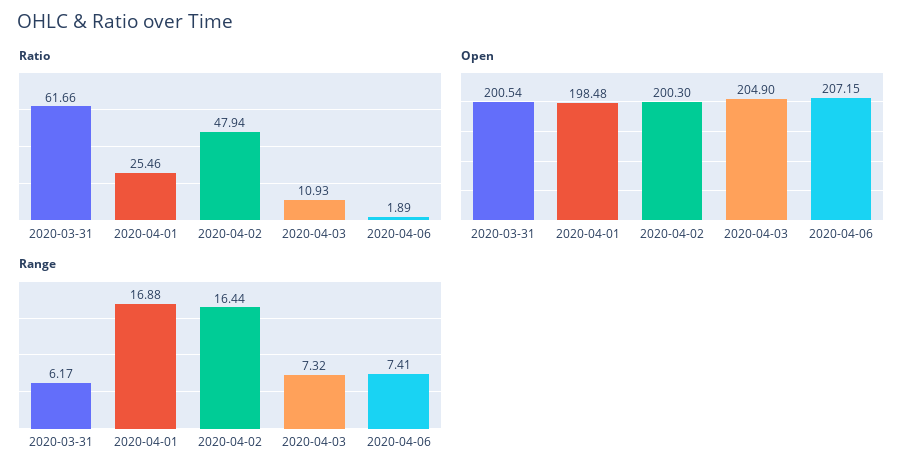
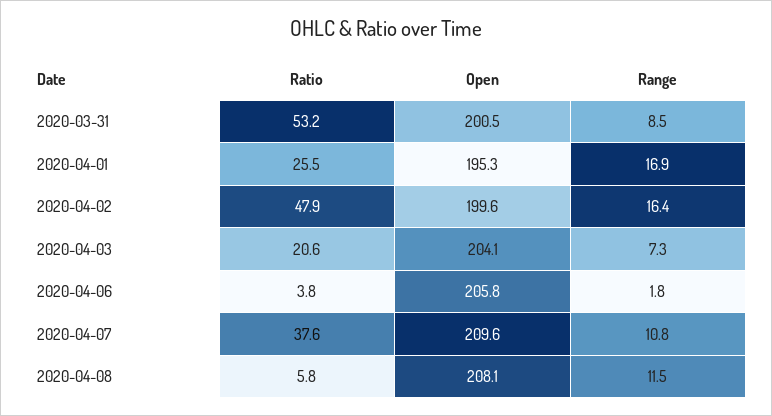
Ratio, 2020-03-31: 61.66 -> 53.2
Ratio, 2020-04-03: 10.93 -> 20.6
Ratio, 2020-04-06: 1.89 -> 3.8
Open, 2020-04-01: 198.48 -> 195.3
Open, 2020-04-02: 200.3 -> 199.6
Open, 2020-04-03: 204.9 -> 204.1
Open, 2020-04-06: 207.15 -> 205.8
Range, 2020-03-31: 6.17 -> 8.5
Range, 2020-04-06: 7.41 -> 1.8
Ratio, 2020-04-07: none -> 37.6
Open, 2020-04-07: none -> 209.6
Range, 2020-04-07: none -> 10.8
Ratio, 2020-04-08: none -> 5.8
Open, 2020-04-08: none -> 208.1
Range, 2020-04-08: none -> 11.5

